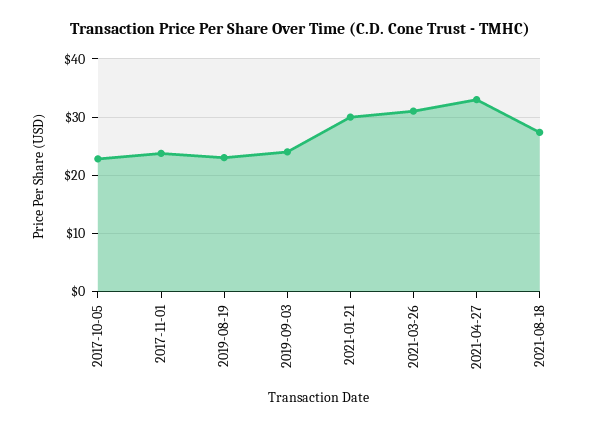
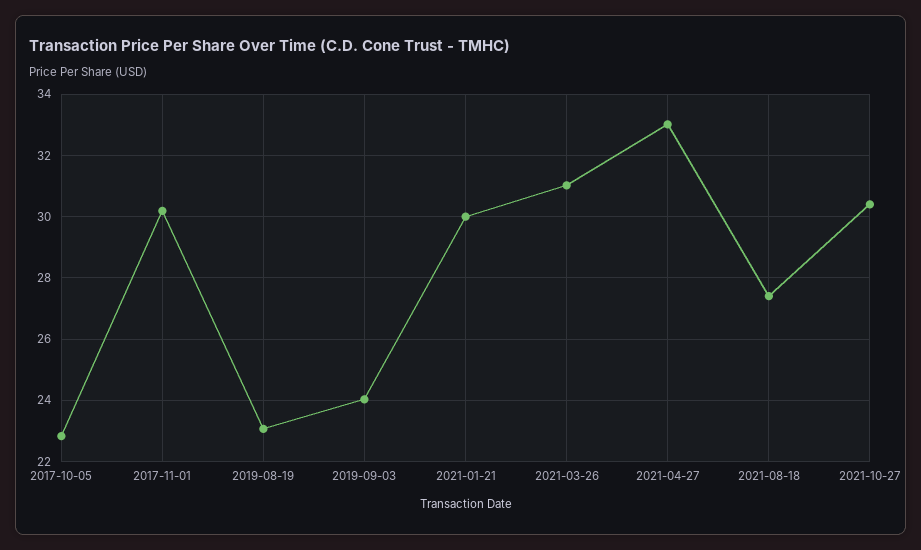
2017-11-01: 24 -> 30.2
2021-10-27: none -> 30.4

